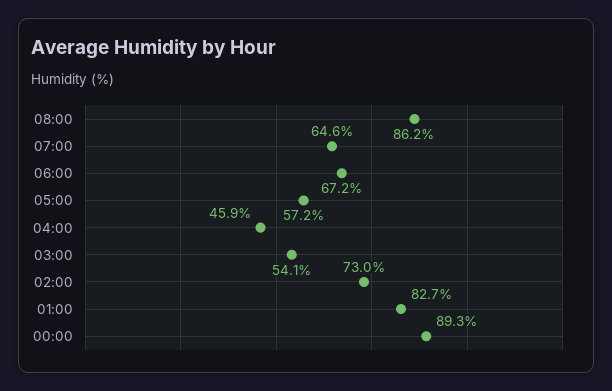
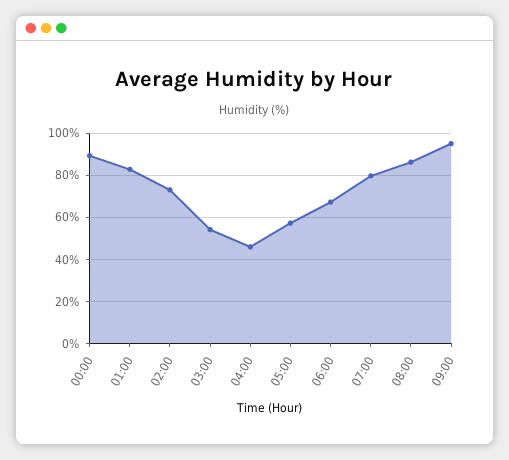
07:00: 64.6 -> 80
09:00: none -> 95

